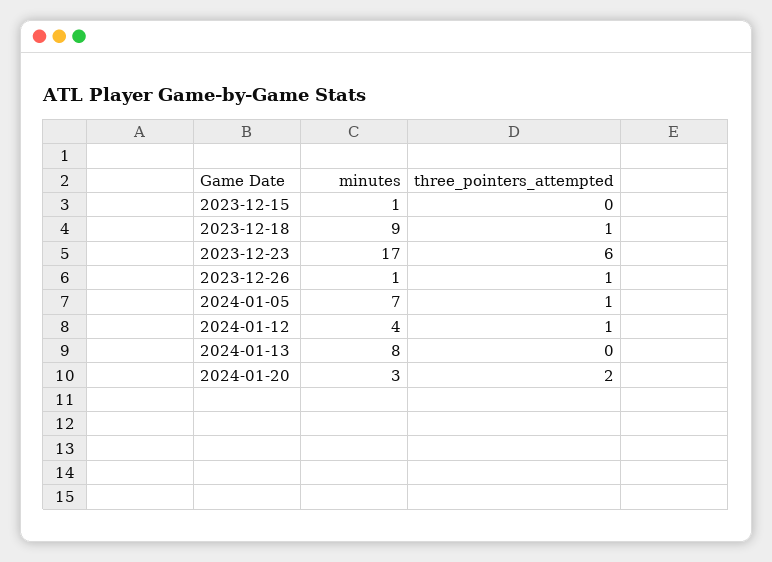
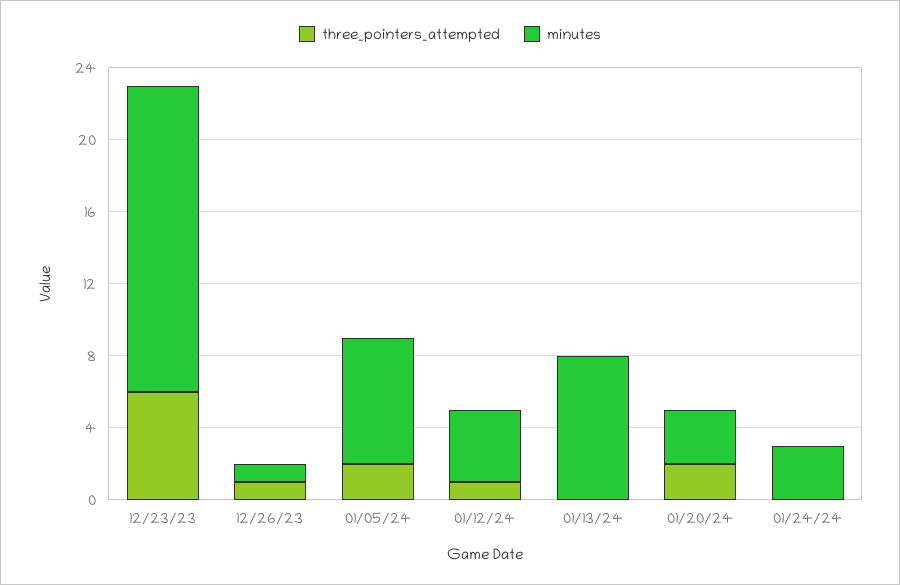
minutes, 2023-12-15: 1 -> none
three_pointers_attempted, 2023-12-15: 0 -> none
minutes, 2023-12-18: 9 -> none
three_pointers_attempted, 2023-12-18: 1 -> none
three_pointers_attempted, 2024-01-05: 1 -> 2
three_pointers_attempted, 01/24/24: none -> 0
minutes, 01/24/24: none -> 3

